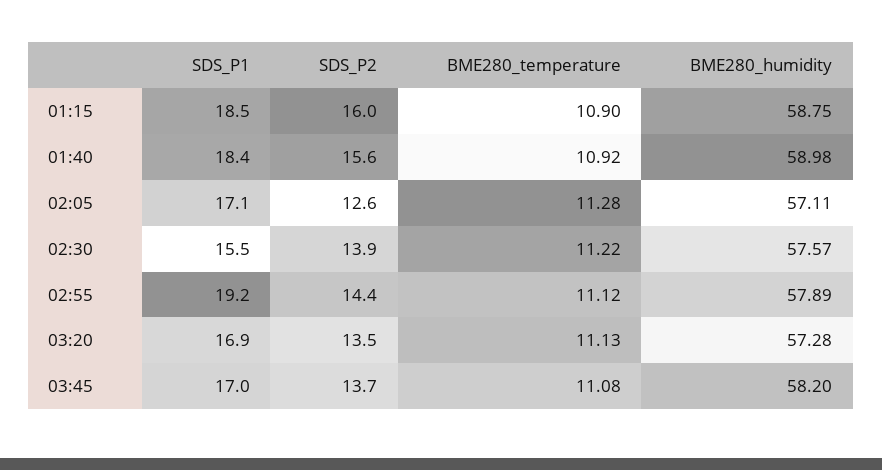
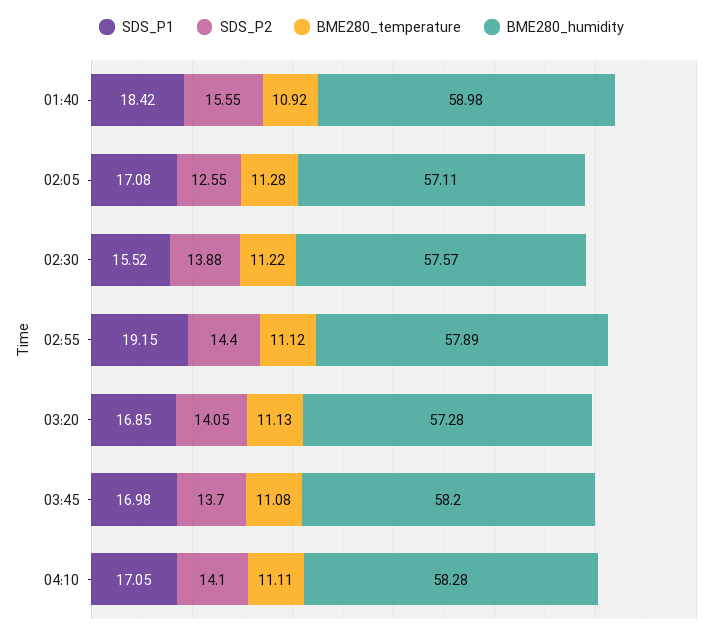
SDS_P1, 01:15: 18.5 -> none
SDS_P2, 01:15: 16 -> none
BME280_temperature, 01:15: 10.9 -> none
BME280_humidity, 01:15: 58.75 -> none
SDS_P2, 03:20: 13.5 -> 14.05
SDS_P1, 04:10: none -> 17.05
SDS_P2, 04:10: none -> 14.1
BME280_temperature, 04:10: none -> 11.11
BME280_humidity, 04:10: none -> 58.28

